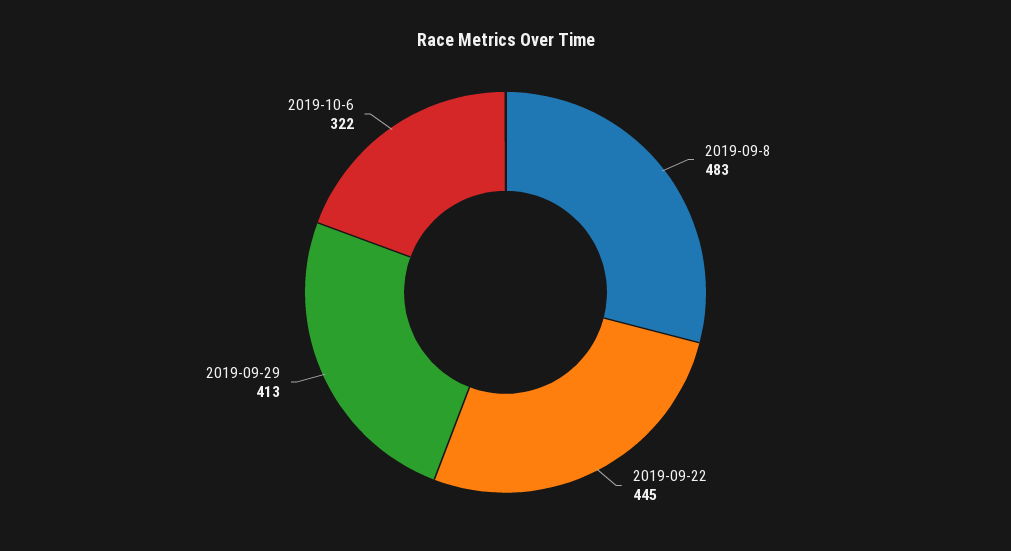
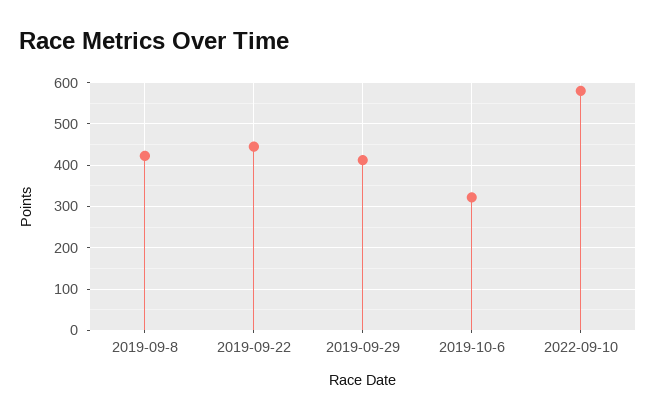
2019-09-8: 483 -> 420
2022-09-10: none -> 580

